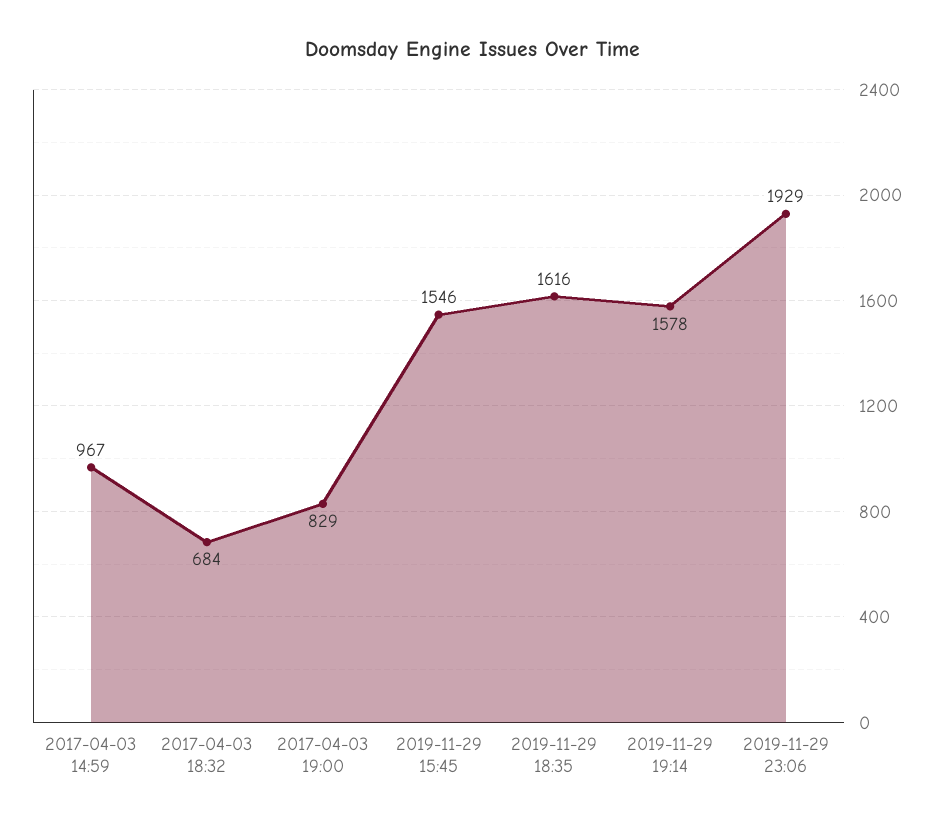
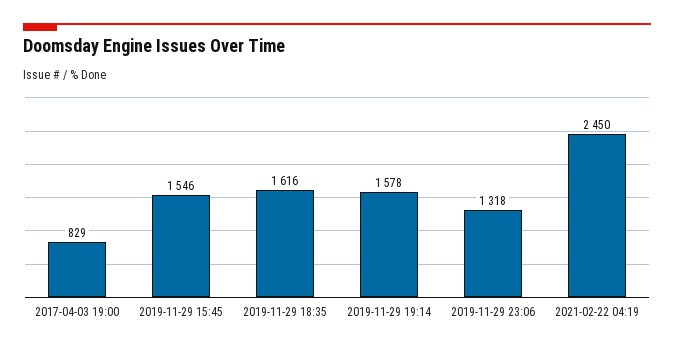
2017-04-03 14:59: 967 -> none
2017-04-03 18:32: 684 -> none
2019-11-29 23:06: 1929 -> 1318
2021-02-22 04:19: none -> 2450

